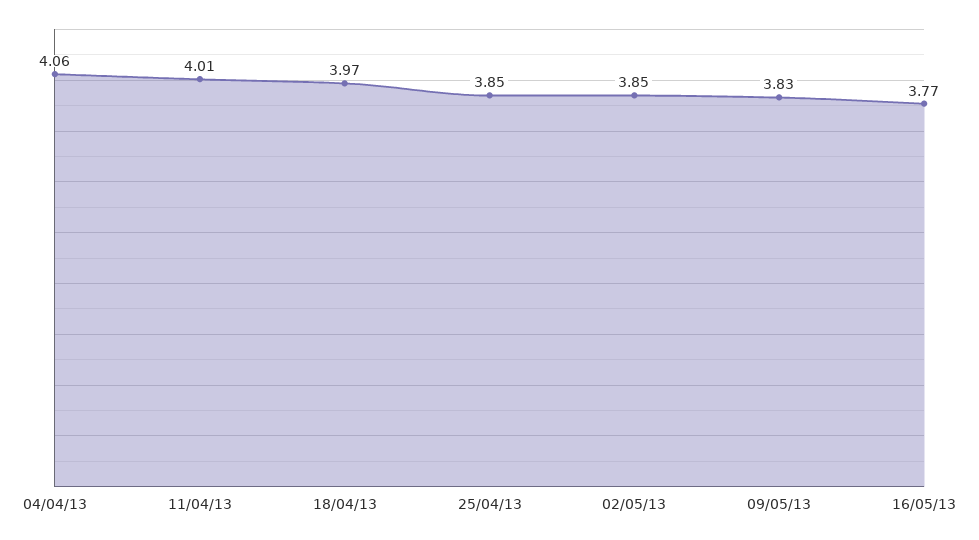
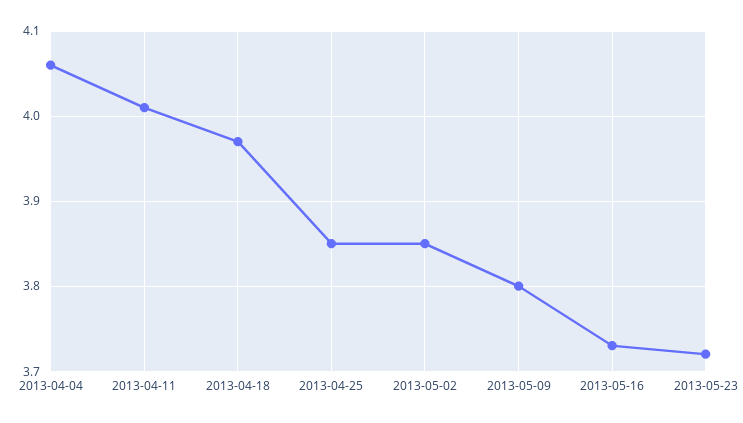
09/05/13: 3.83 -> 3.8
16/05/13: 3.77 -> 3.73
2013-05-23: none -> 3.72

